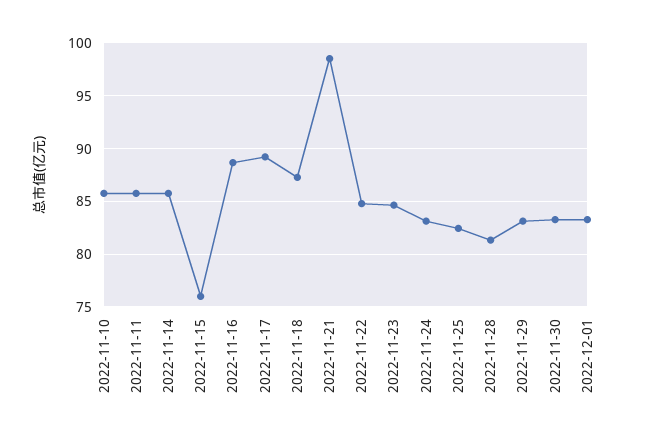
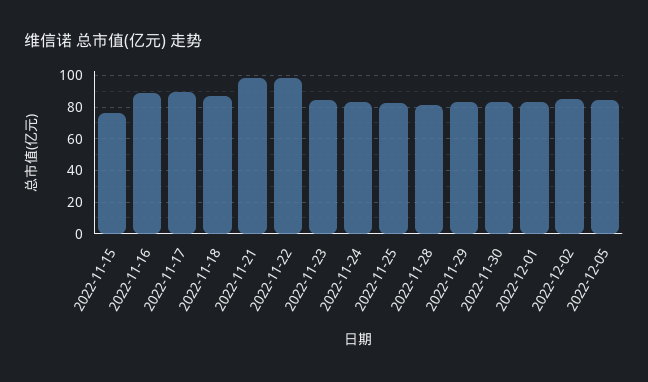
2022-11-10: 86 -> none
2022-11-11: 86 -> none
2022-11-14: 86 -> none
2022-11-22: 85 -> 100
2022-12-02: none -> 85
2022-12-05: none -> 85

